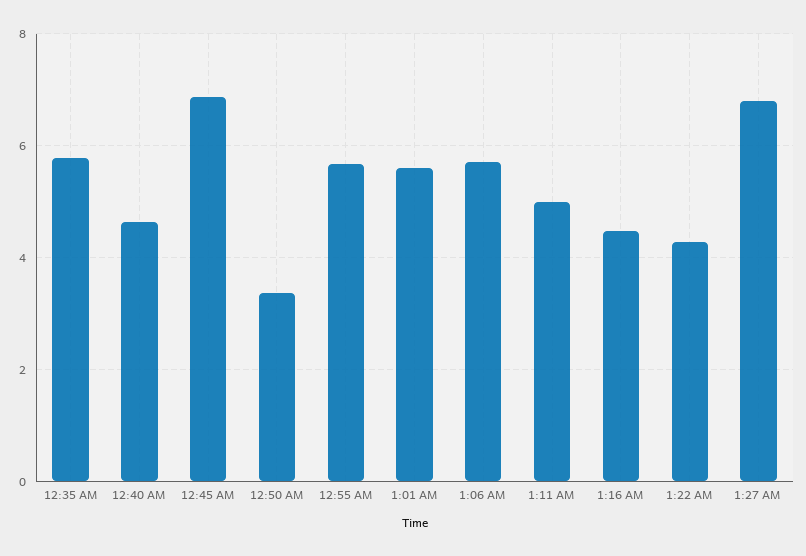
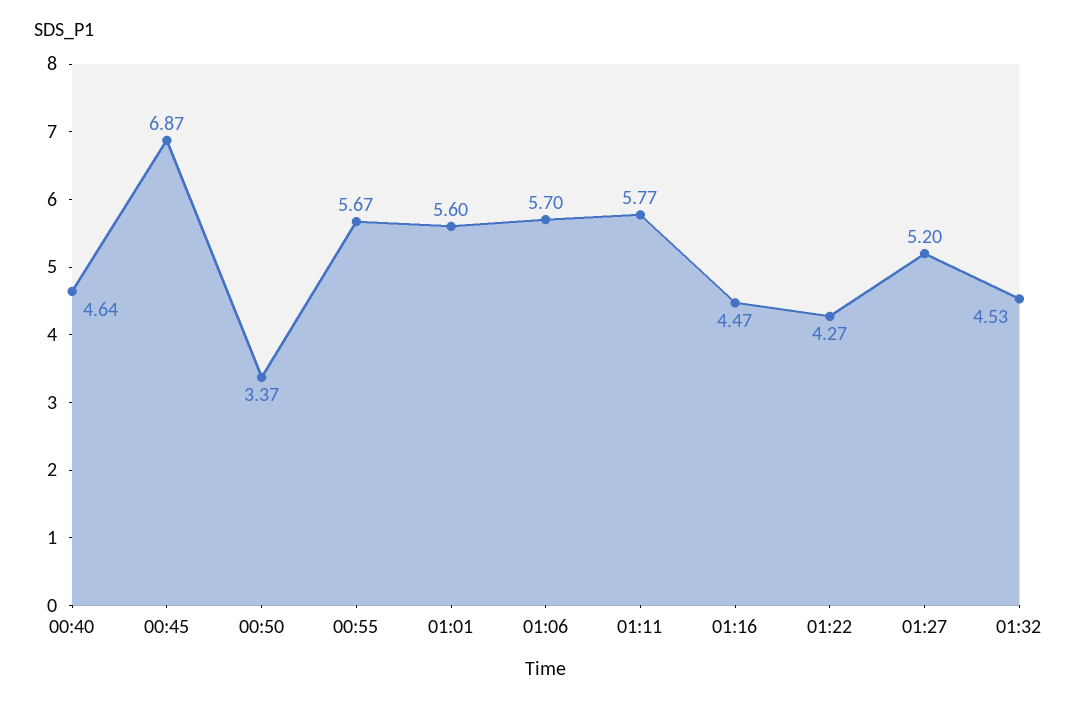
12:35 AM: 5.8 -> none
1:11 AM: 5 -> 5.77
1:27 AM: 6.8 -> 5.2
01:32: none -> 4.53

